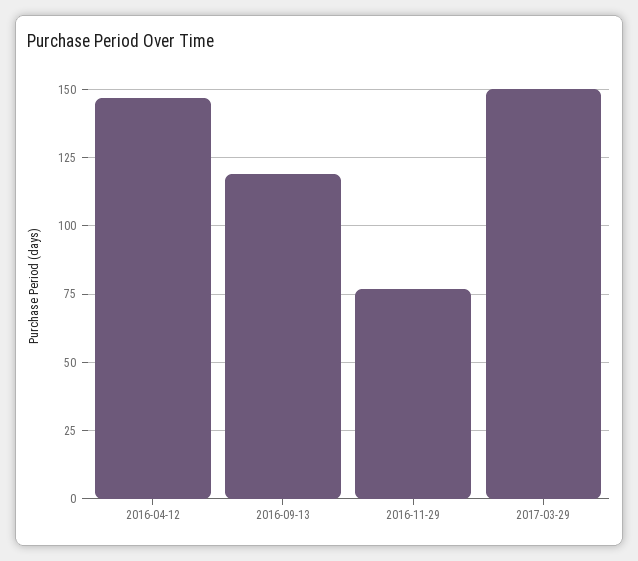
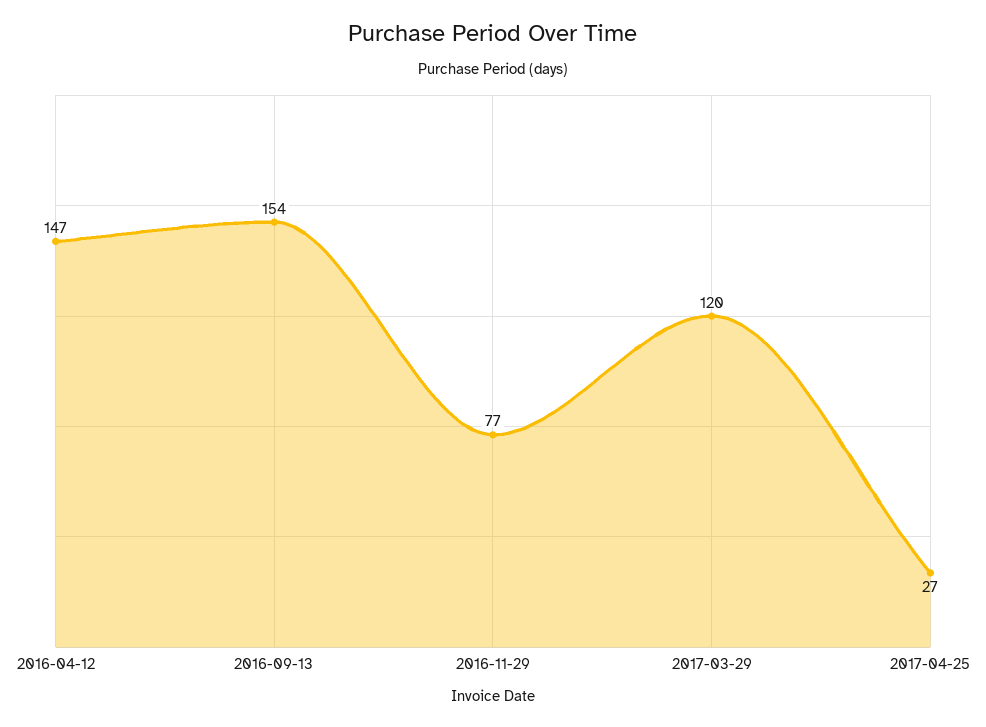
2016-09-13: 120 -> 154
2017-03-29: 150 -> 120
2017-04-25: none -> 27

